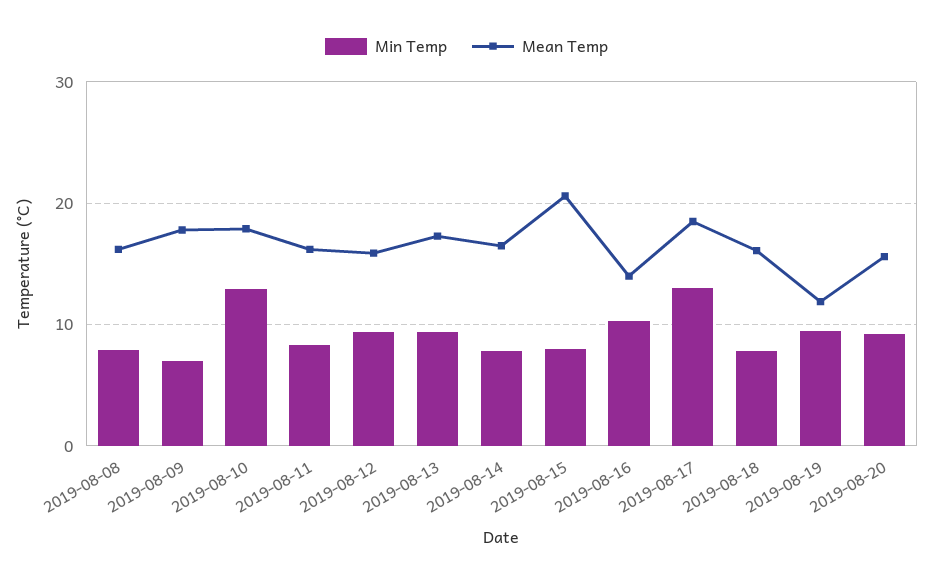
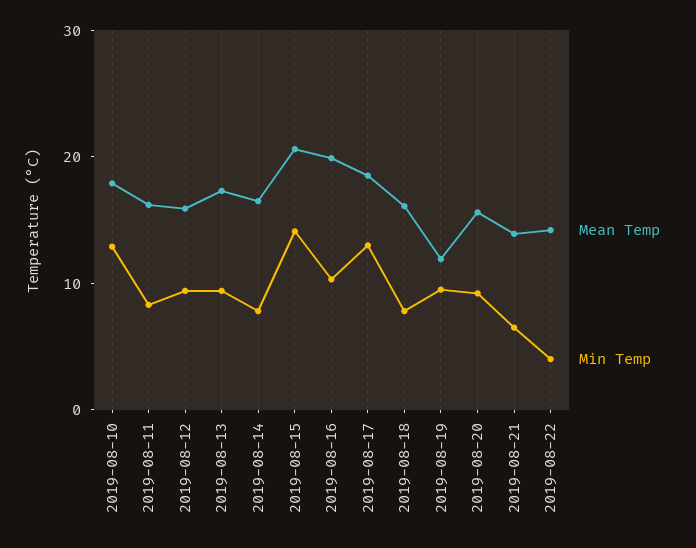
Min Temp, 2019-08-08: 8 -> none
Mean Temp, 2019-08-08: 16 -> none
Min Temp, 2019-08-09: 7 -> none
Mean Temp, 2019-08-09: 18 -> none
Min Temp, 2019-08-15: 8 -> 14
Mean Temp, 2019-08-16: 14 -> 20
Mean Temp, 2019-08-21: none -> 14
Min Temp, 2019-08-21: none -> 6
Mean Temp, 2019-08-22: none -> 14
Min Temp, 2019-08-22: none -> 4

